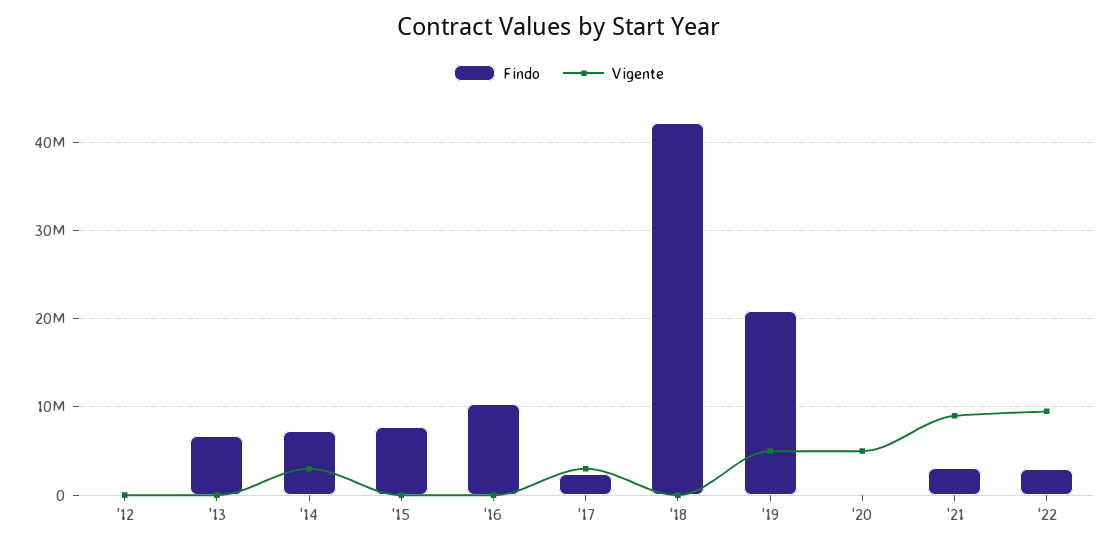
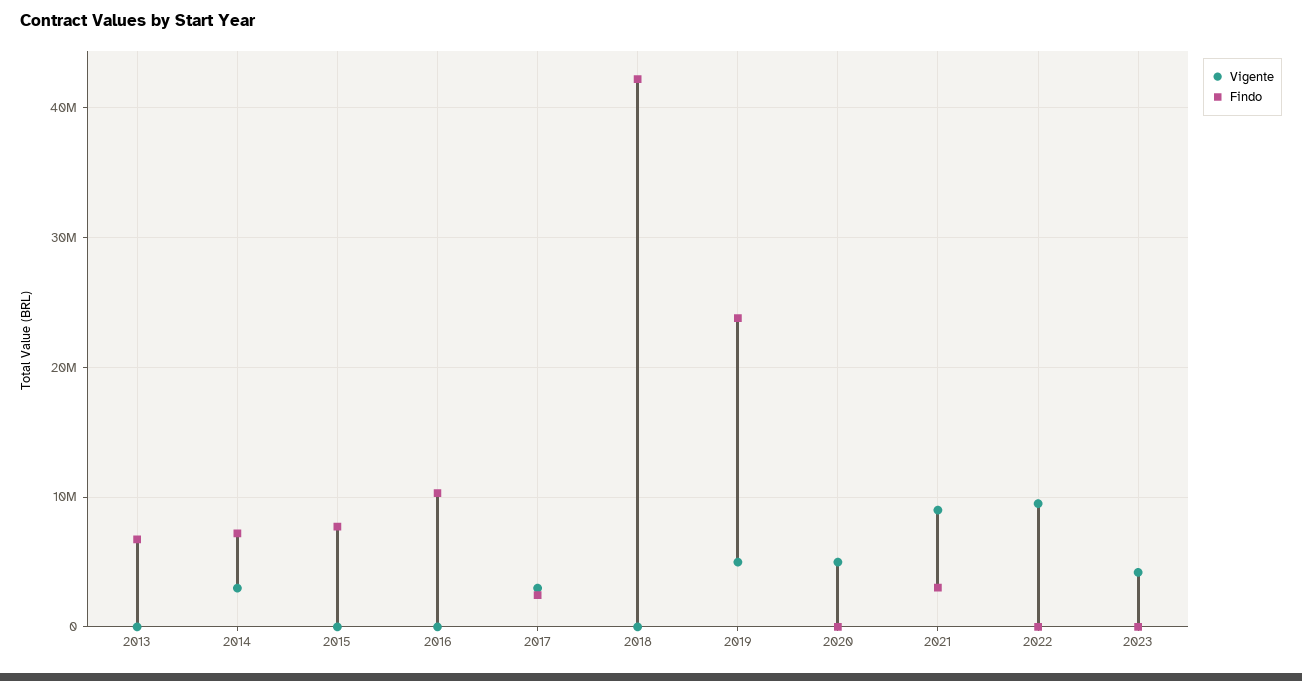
Findo, '12: 0 -> none
Vigente, '12: 0 -> none
Findo, '19: 21000000 -> 24000000
Findo, '22: 3000000 -> 0
Vigente, 2023: none -> 4000000
Findo, 2023: none -> 0

